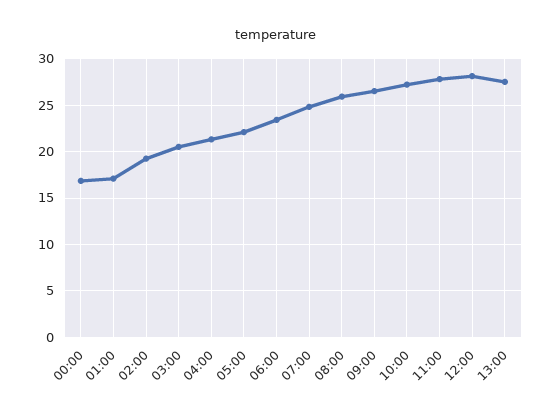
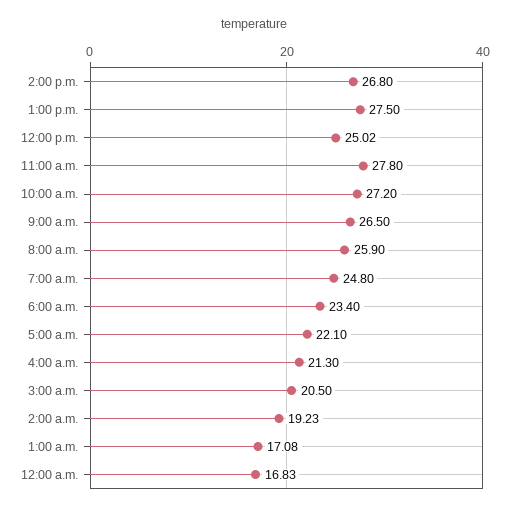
12:00: 28 -> 25.02
2:00 p.m.: none -> 26.8

